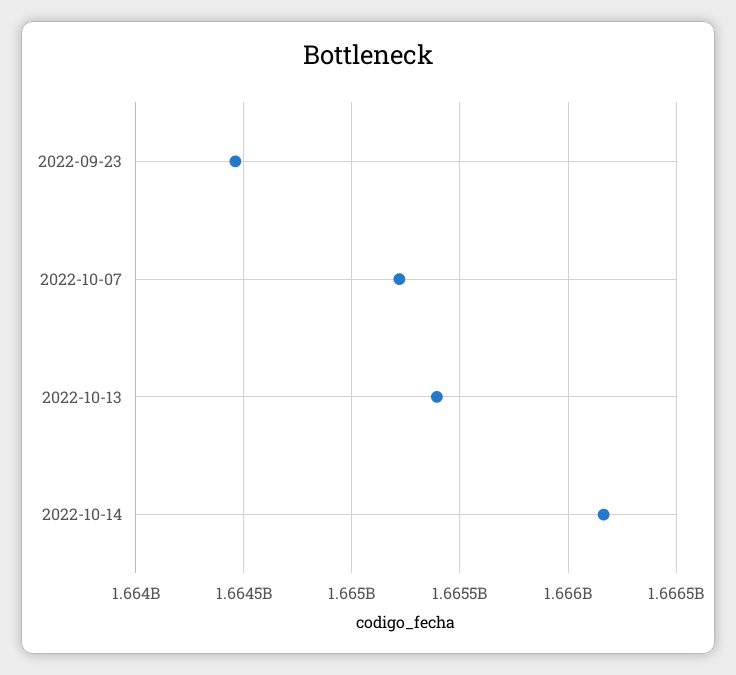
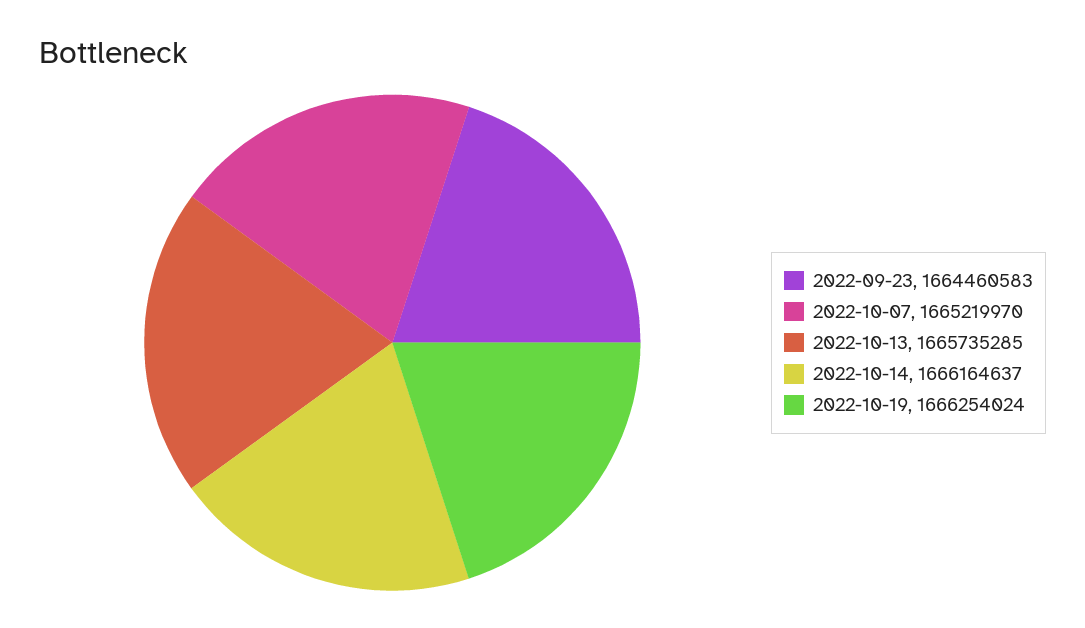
2022-10-13: 1665400000 -> 1665735285
2022-10-19: none -> 1666254024

